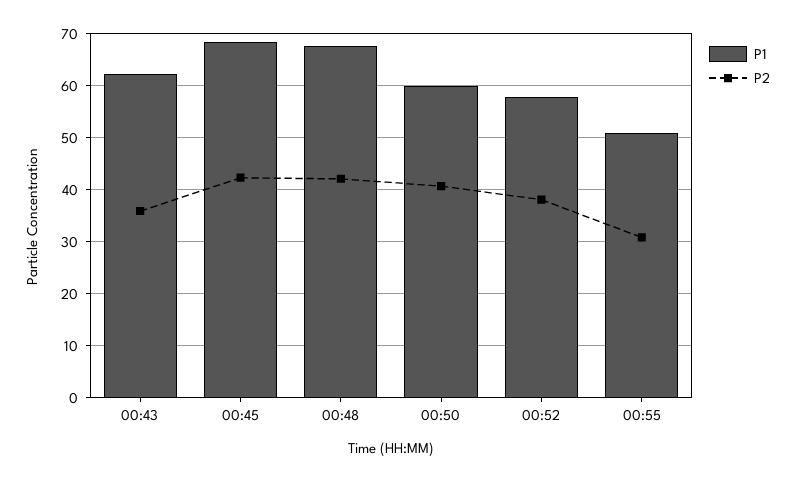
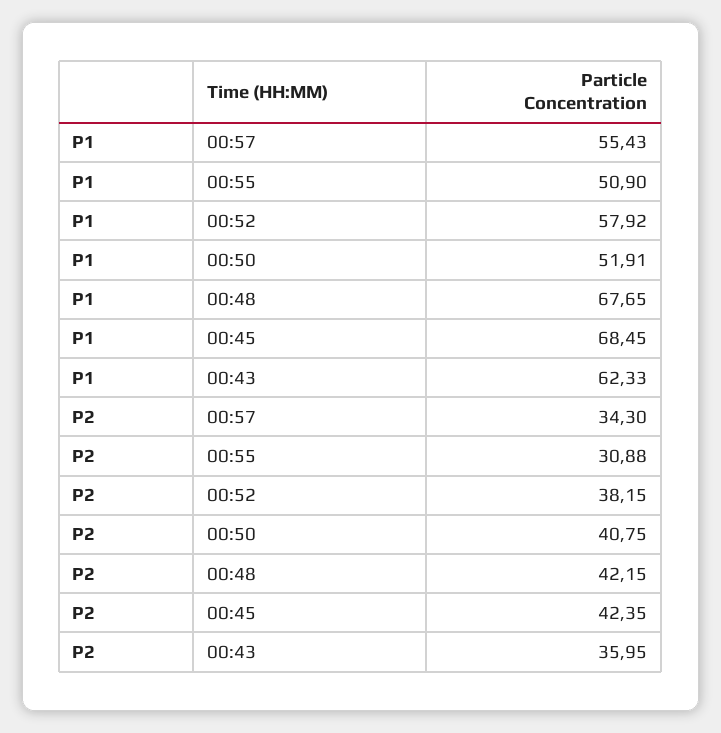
P1, 00:50: 60 -> 51.91
P1, 00:57: none -> 55.43
P2, 00:57: none -> 34.3

